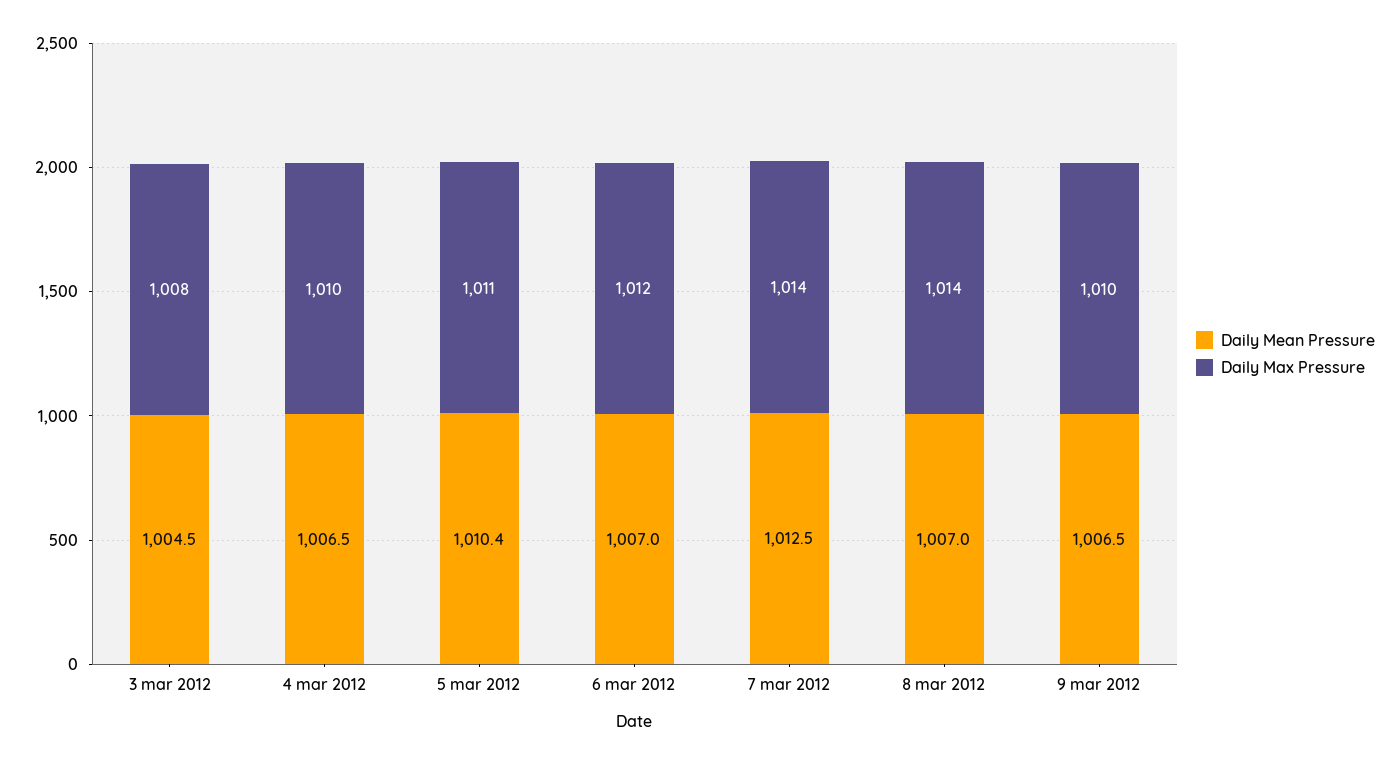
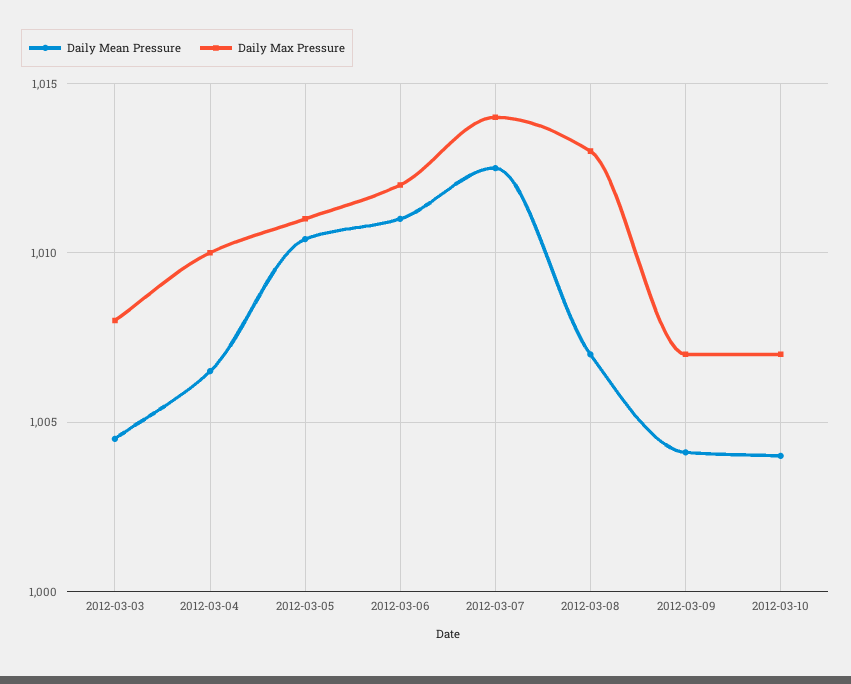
Daily Mean Pressure, 6 mar 2012: 1007 -> 1011
Daily Max Pressure, 8 mar 2012: 1014 -> 1013
Daily Mean Pressure, 9 mar 2012: 1006.5 -> 1004
Daily Max Pressure, 9 mar 2012: 1010 -> 1007
Daily Mean Pressure, 2012-03-10: none -> 1004
Daily Max Pressure, 2012-03-10: none -> 1007

